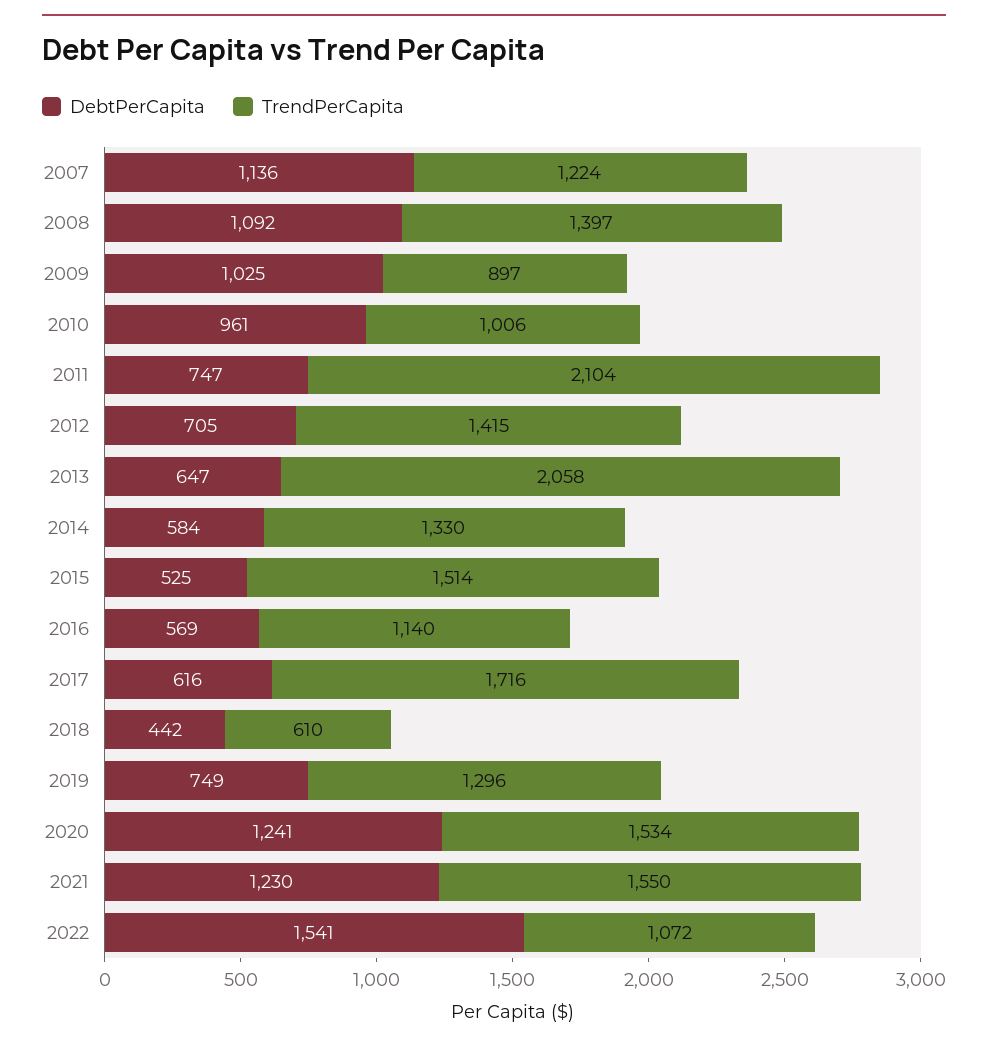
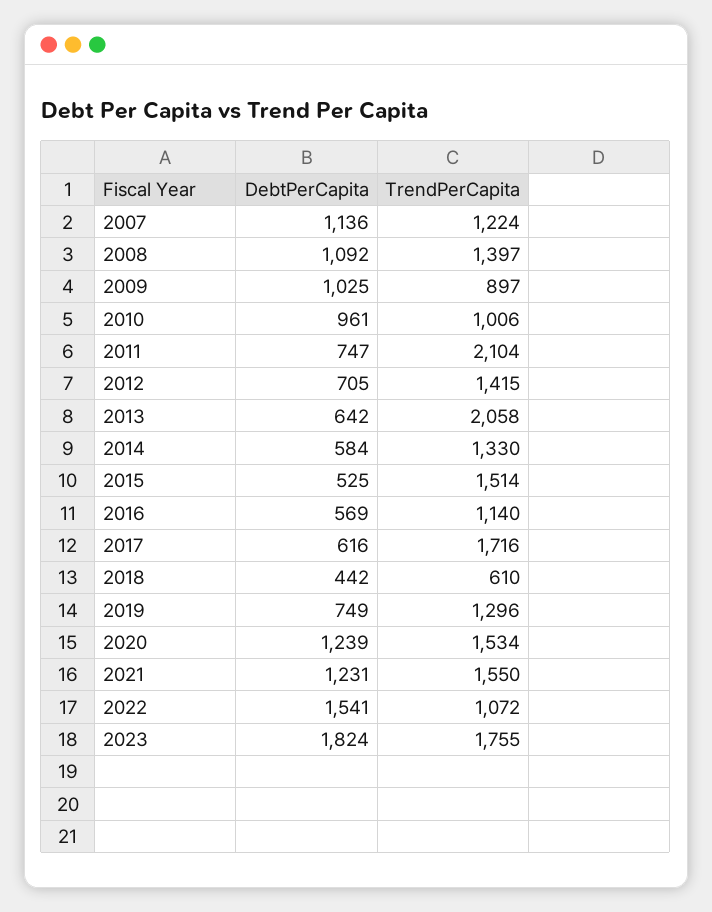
DebtPerCapita, 2013: 647 -> 642
DebtPerCapita, 2020: 1241 -> 1239
DebtPerCapita, 2021: 1230 -> 1231
DebtPerCapita, 2023: none -> 1824
TrendPerCapita, 2023: none -> 1755

